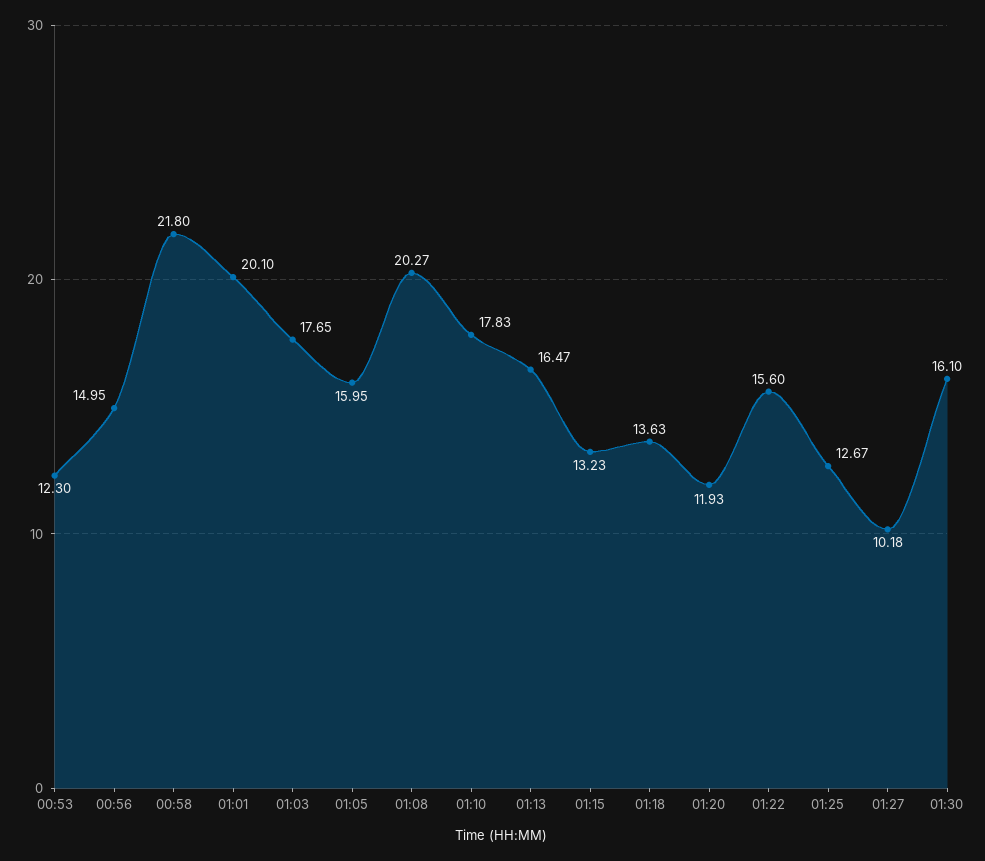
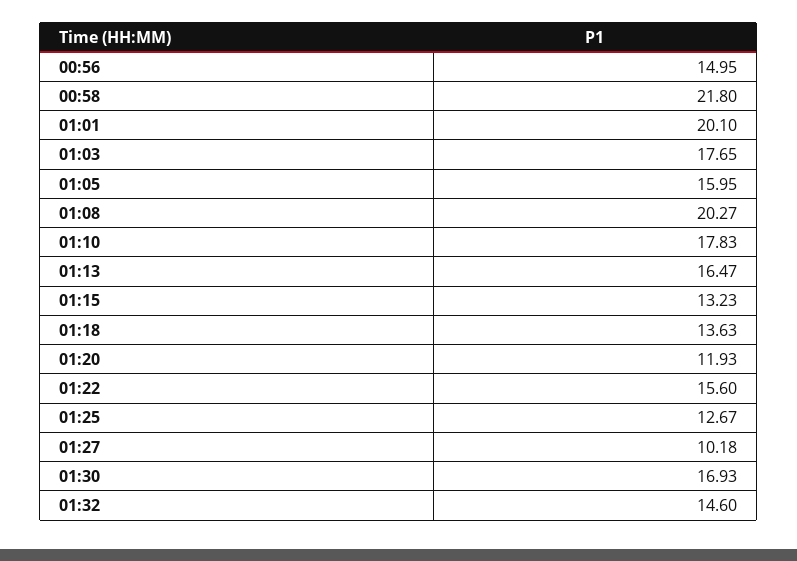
00:53: 12.3 -> none
01:30: 16.1 -> 16.93
01:32: none -> 14.6

